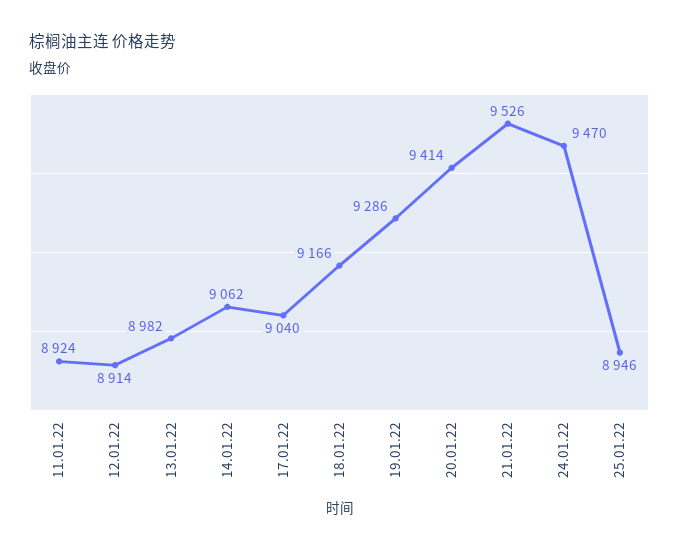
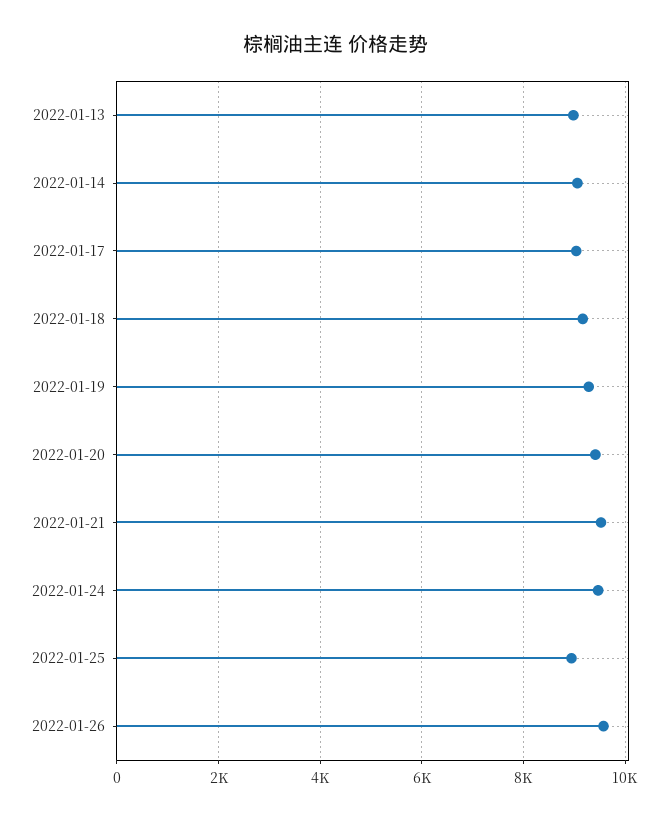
11.01.22: 8924 -> none
12.01.22: 8914 -> none
2022-01-26: none -> 9600

